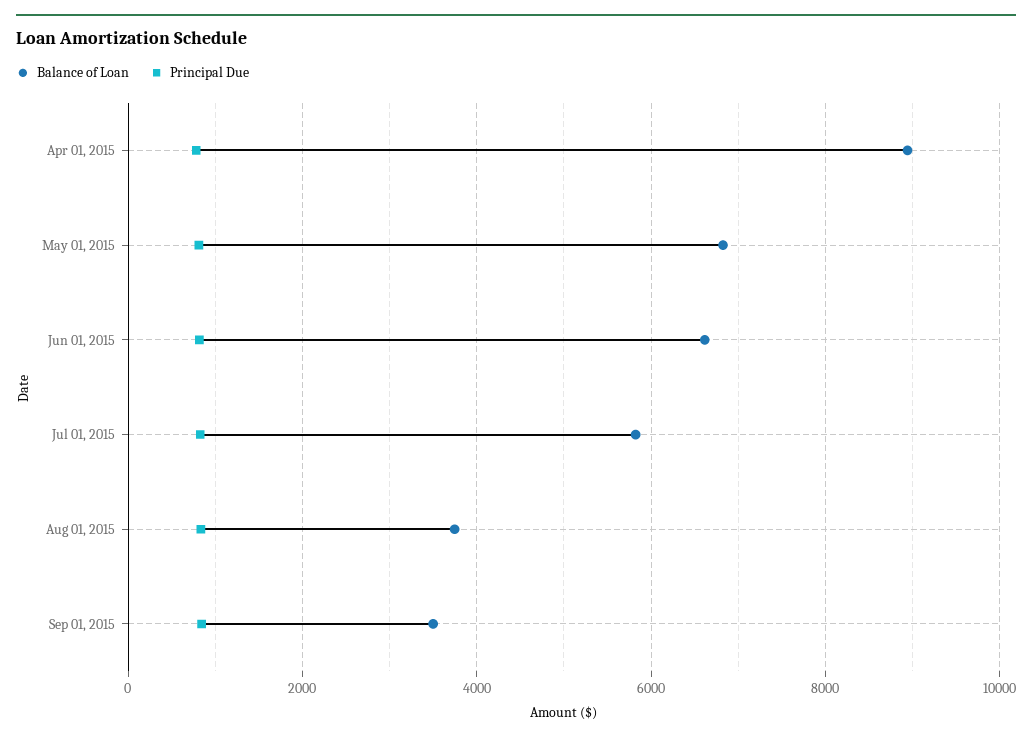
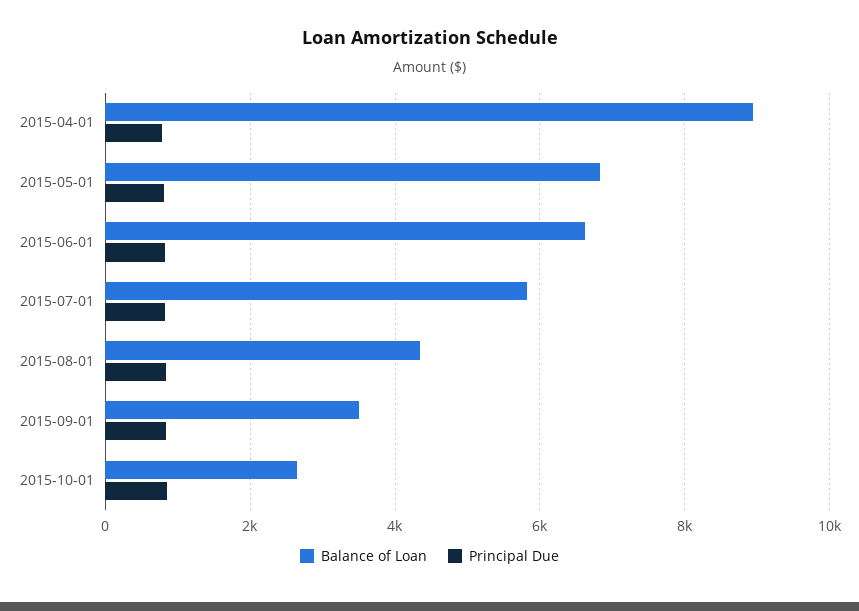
Balance of Loan, Aug 01, 2015: 3800 -> 4400
Balance of Loan, 2015-10-01: none -> 2600
Principal Due, 2015-10-01: none -> 800

